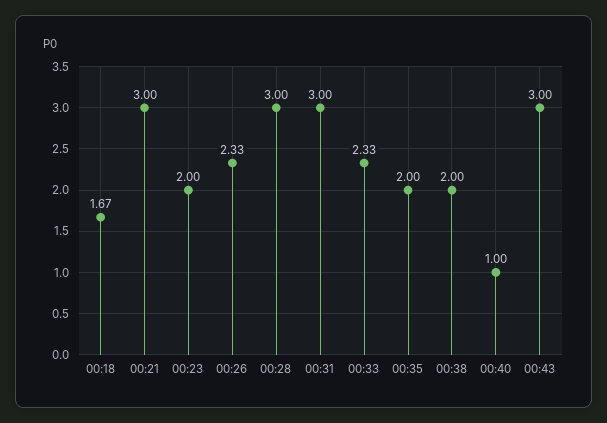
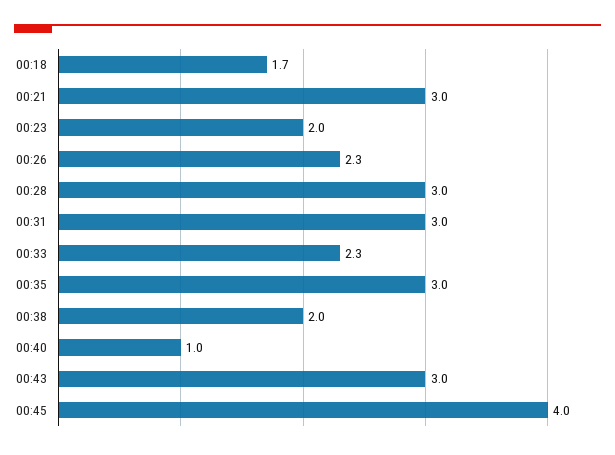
00:35: 2 -> 3
00:45: none -> 4

